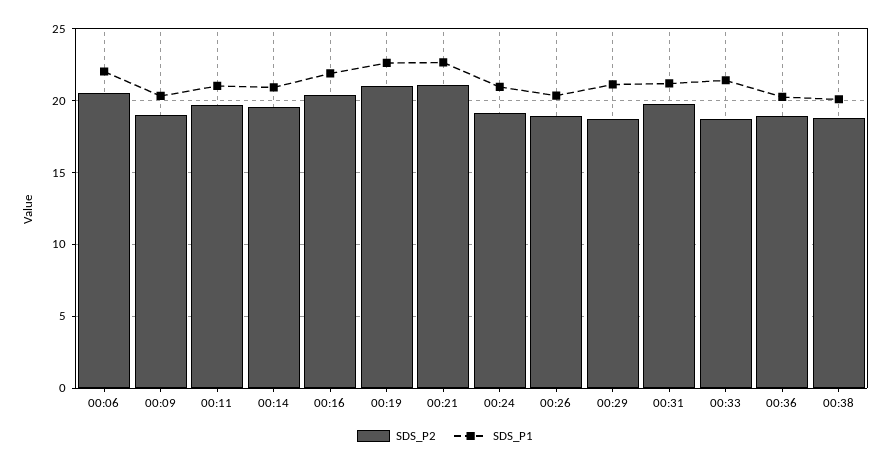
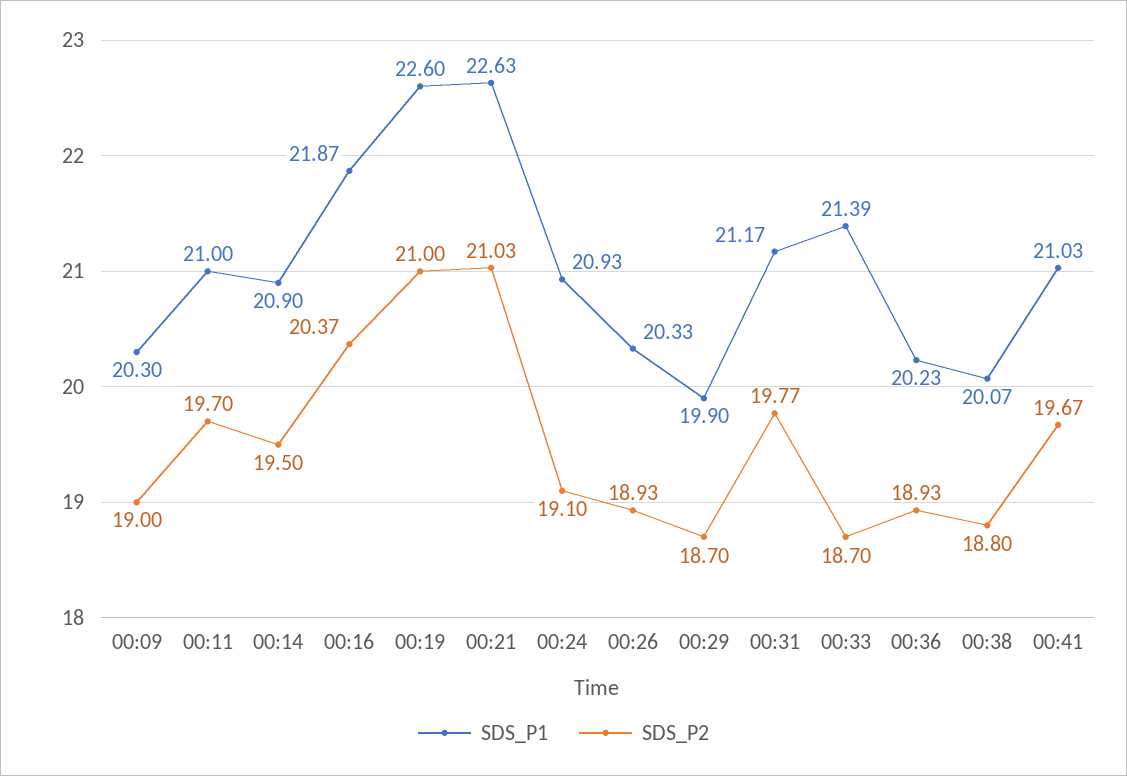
SDS_P2, 00:06: 20.5 -> none
SDS_P1, 00:06: 22 -> none
SDS_P1, 00:29: 21 -> 19.9
SDS_P1, 00:41: none -> 21.03
SDS_P2, 00:41: none -> 19.67

